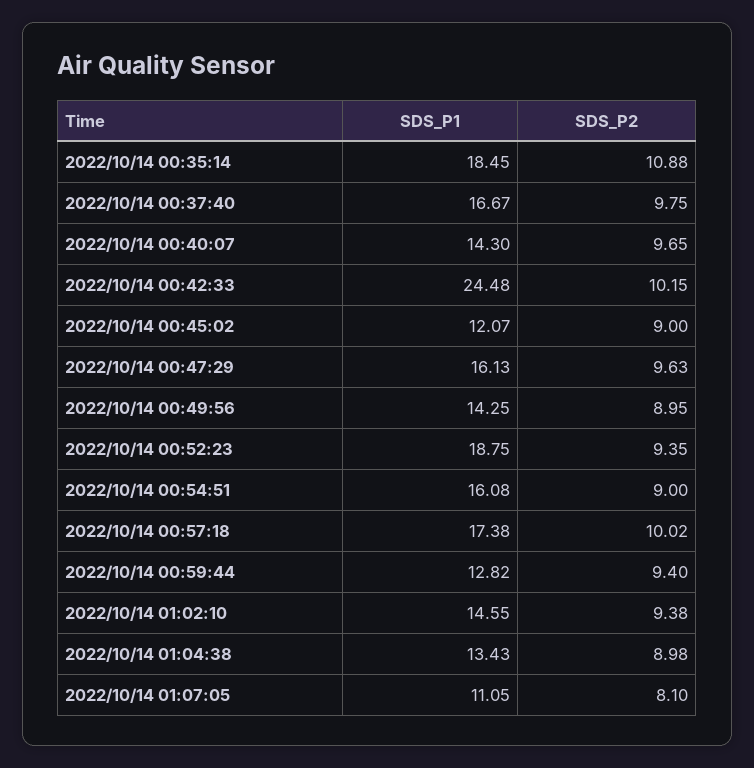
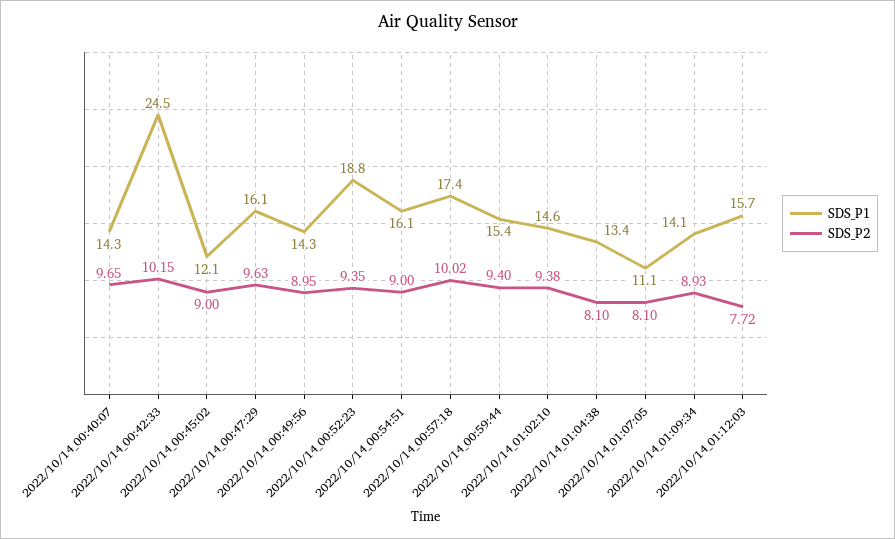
SDS_P1, 2022/10/14 00:35:14: 18.45 -> none
SDS_P2, 2022/10/14 00:35:14: 10.88 -> none
SDS_P1, 2022/10/14 00:37:40: 16.67 -> none
SDS_P2, 2022/10/14 00:37:40: 9.75 -> none
SDS_P1, 2022/10/14 00:59:44: 12.82 -> 15.4
SDS_P2, 2022/10/14 01:04:38: 8.98 -> 8.1
SDS_P1, 2022/10/14_01:09:34: none -> 14.1
SDS_P2, 2022/10/14_01:09:34: none -> 8.93
SDS_P1, 2022/10/14_01:12:03: none -> 15.7
SDS_P2, 2022/10/14_01:12:03: none -> 7.72

